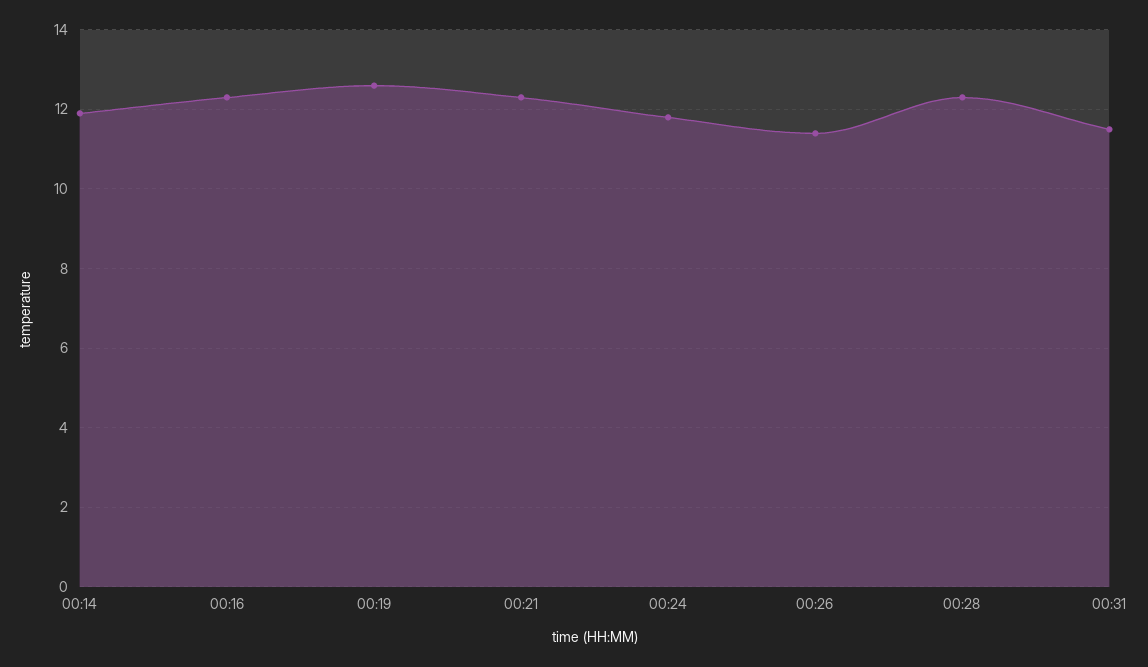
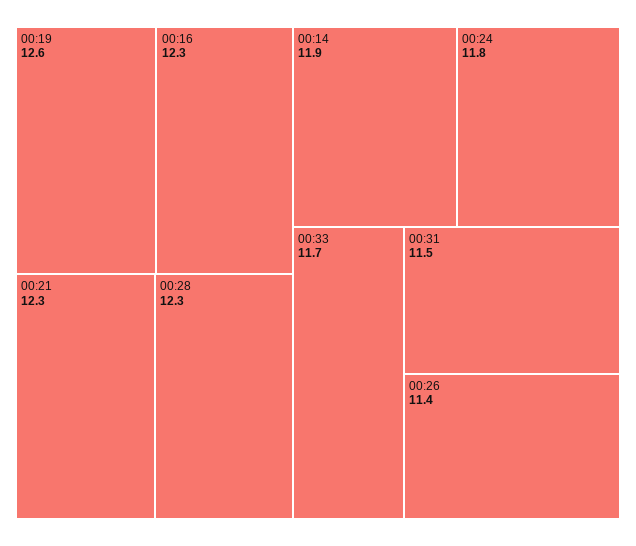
00:33: none -> 11.7

